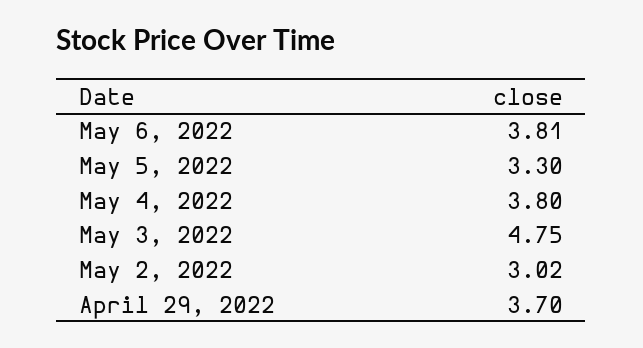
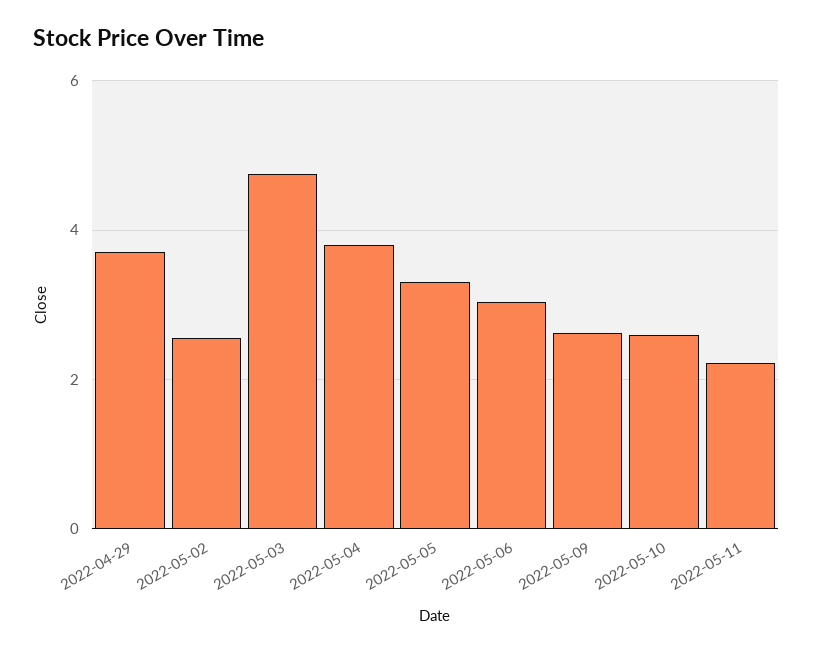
May 6, 2022: 3.81 -> 3
May 2, 2022: 3.02 -> 2.6
2022-05-09: none -> 2.6
2022-05-10: none -> 2.6
2022-05-11: none -> 2.2

